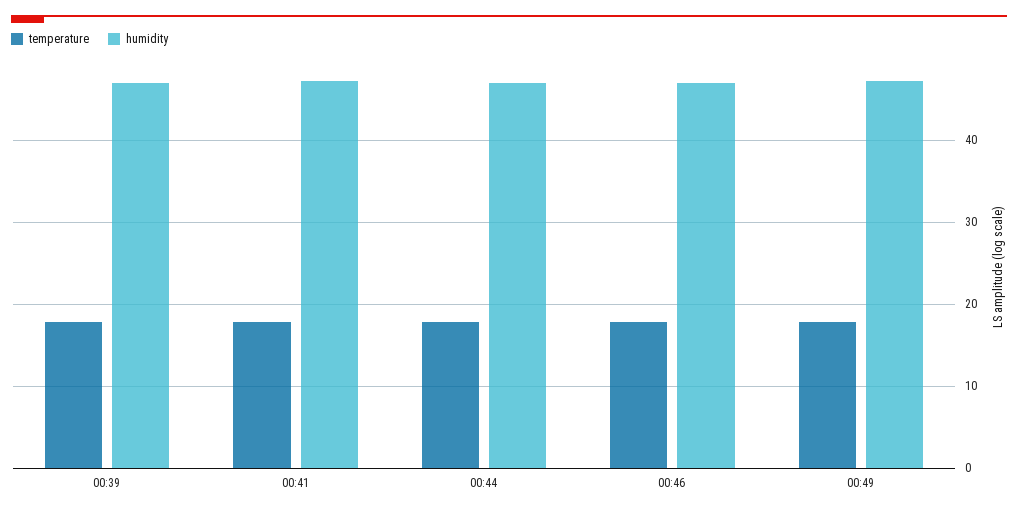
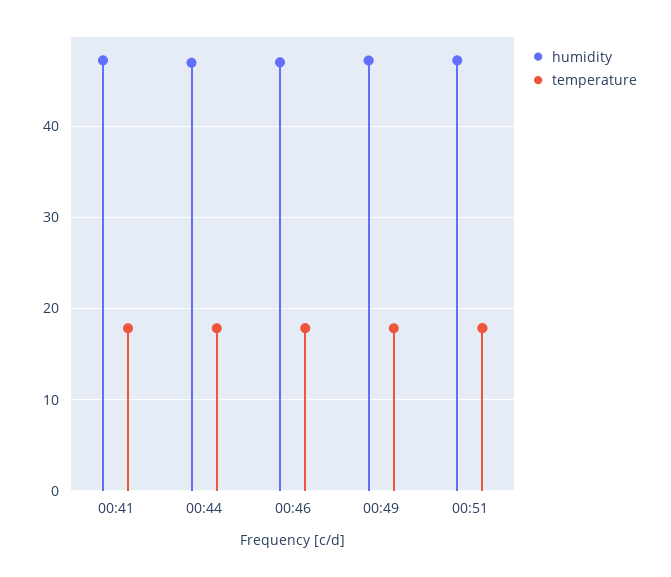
temperature, 00:39: 18 -> none
humidity, 00:39: 47 -> none
humidity, 00:51: none -> 47
temperature, 00:51: none -> 18

